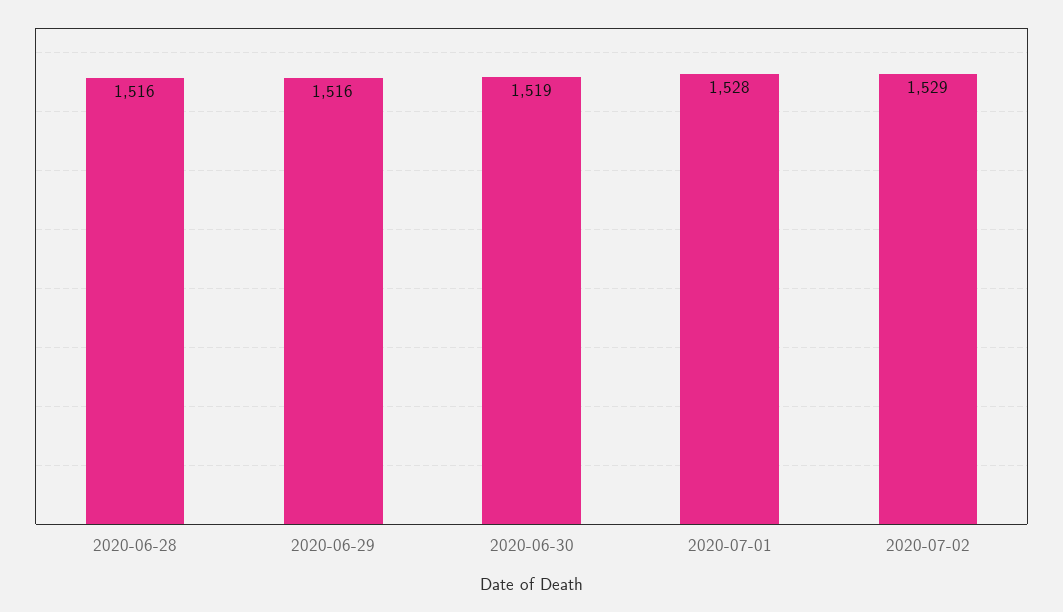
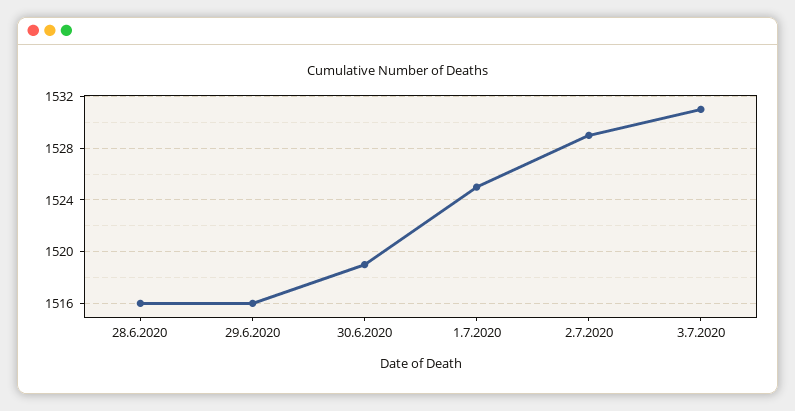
2020-07-01: 1528 -> 1525
3.7.2020: none -> 1531

